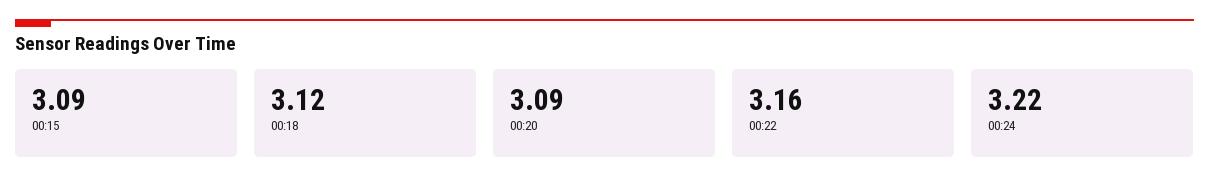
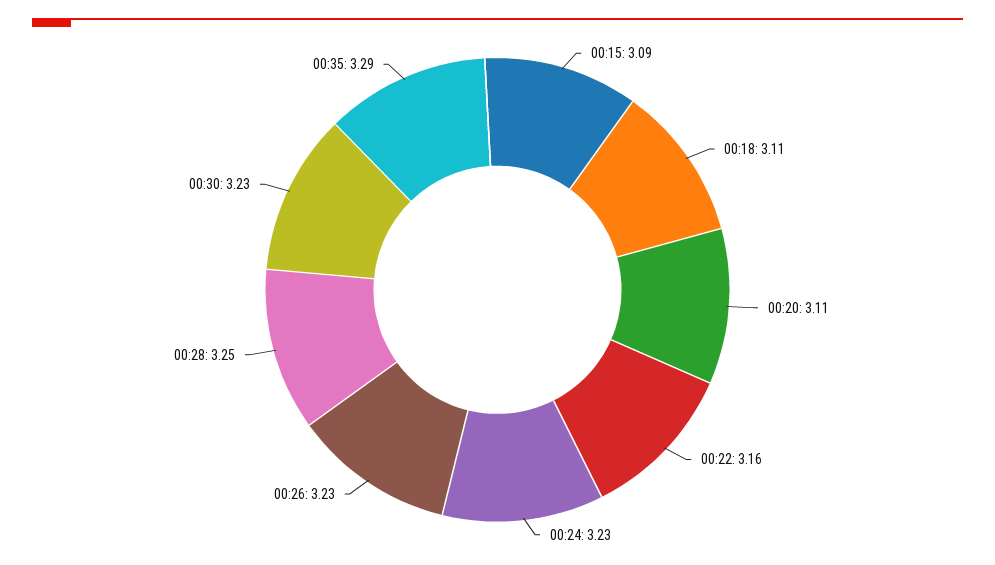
00:18: 3.12 -> 3.11
00:20: 3.09 -> 3.11
00:24: 3.22 -> 3.23
00:26: none -> 3.23
00:28: none -> 3.25
00:30: none -> 3.23
00:35: none -> 3.29

